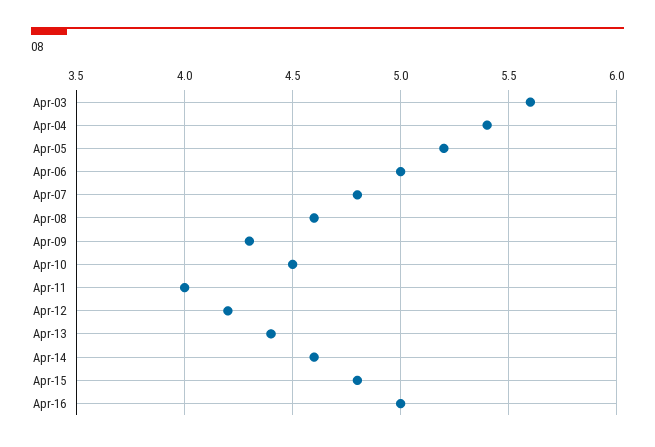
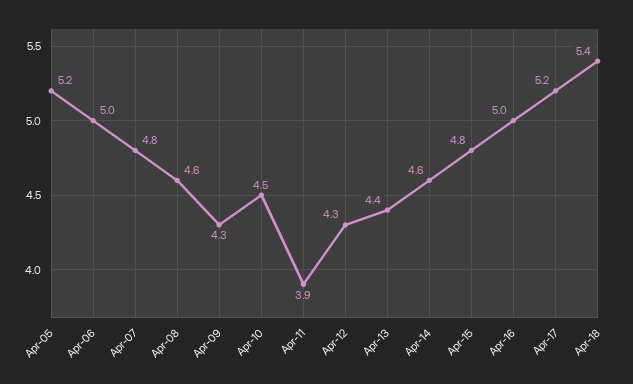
Apr-03: 5.6 -> none
Apr-04: 5.4 -> none
Apr-11: 4 -> 3.9
Apr-12: 4.2 -> 4.3
Apr-17: none -> 5.2
Apr-18: none -> 5.4

